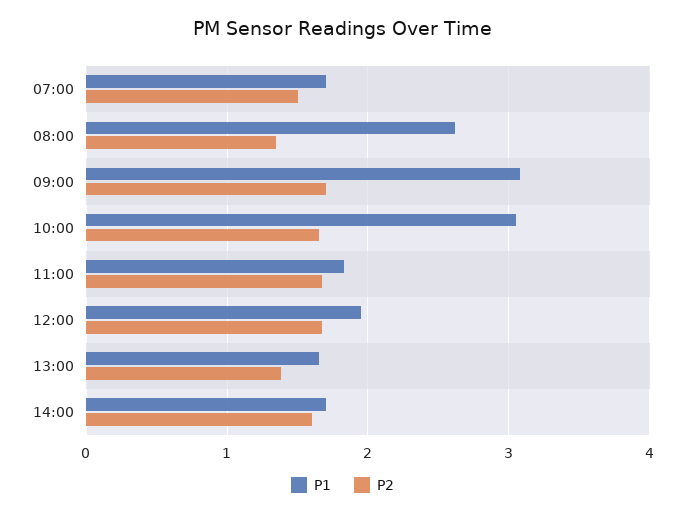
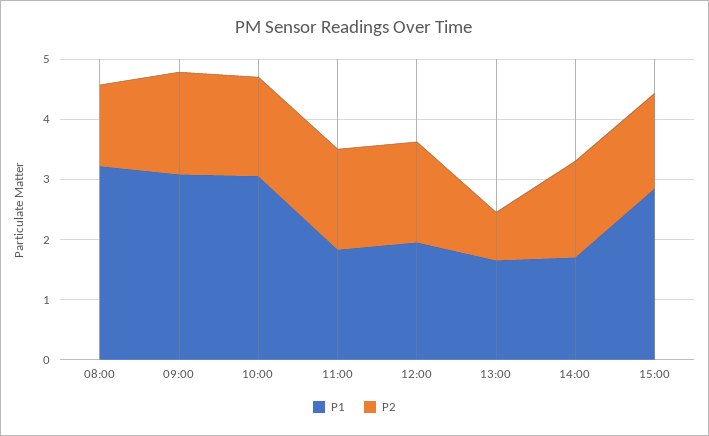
P1, 07:00: 1.7 -> none
P2, 07:00: 1.5 -> none
P1, 08:00: 2.6 -> 3.2
P2, 13:00: 1.4 -> 0.8
P1, 15:00: none -> 2.8
P2, 15:00: none -> 1.6

